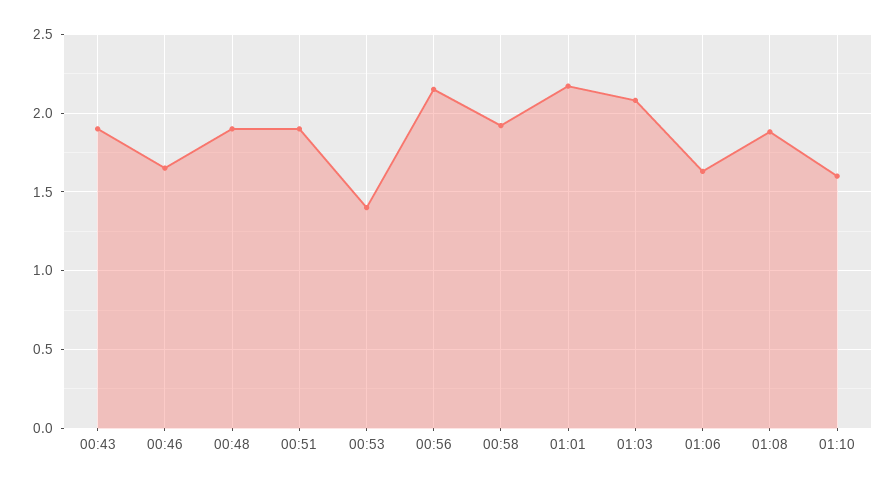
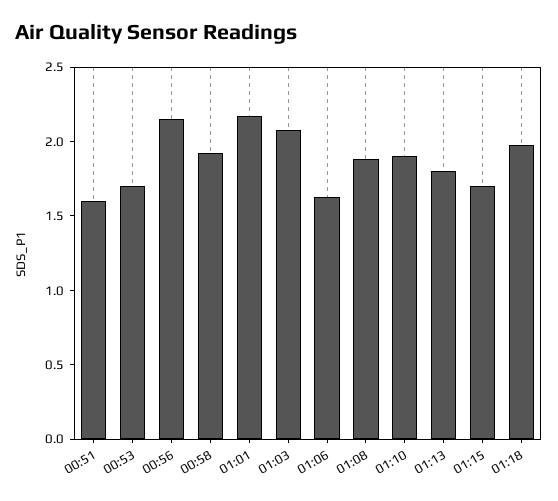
00:43: 1.9 -> none
00:46: 1.65 -> none
00:48: 1.9 -> none
00:51: 1.9 -> 1.6
00:53: 1.4 -> 1.7
01:10: 1.6 -> 1.9
01:13: none -> 1.8
01:15: none -> 1.7
01:18: none -> 2

